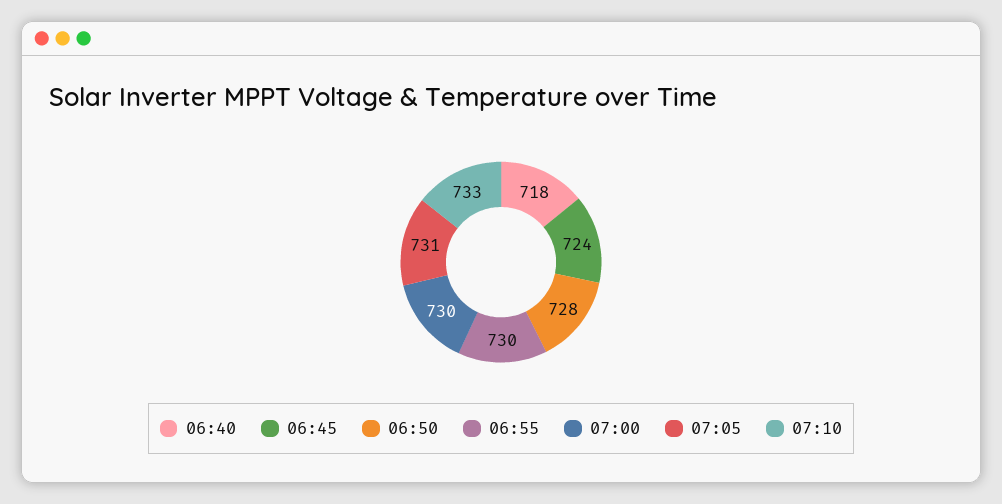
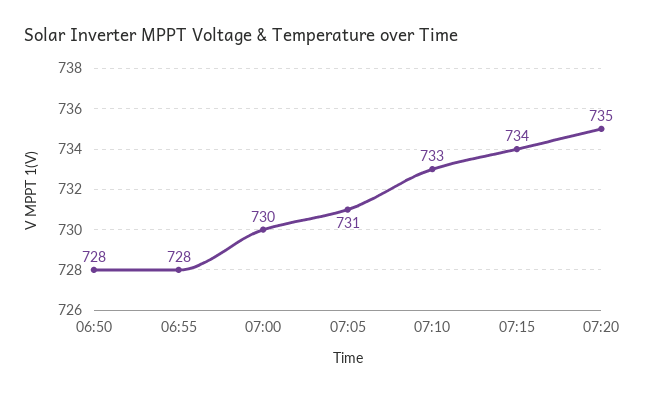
06:40: 718 -> none
06:45: 724 -> none
06:55: 730 -> 728
07:15: none -> 734
07:20: none -> 735

